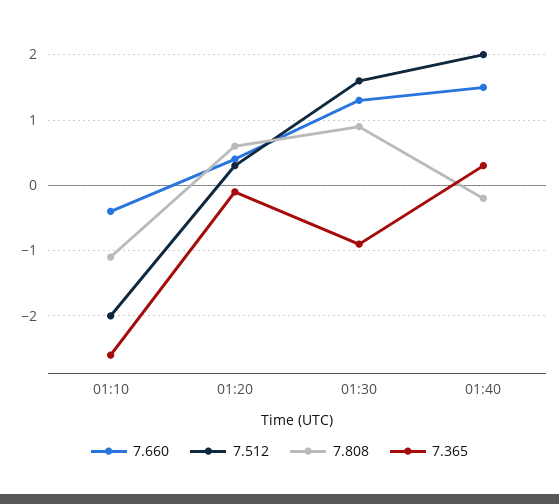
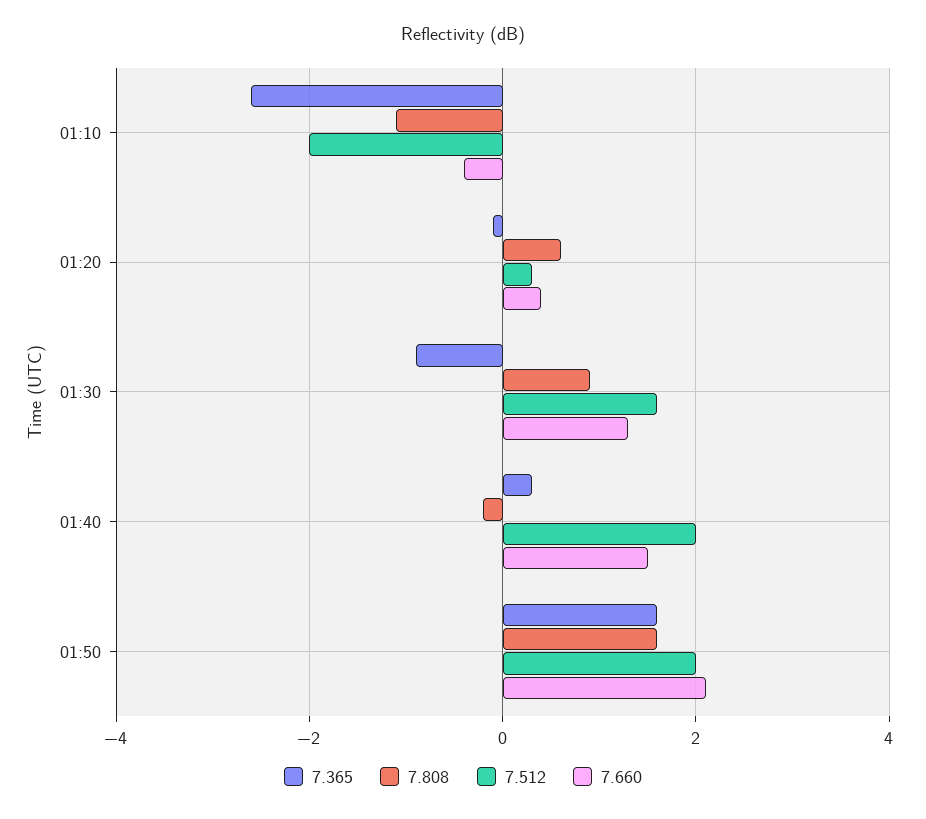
7.365, 01:50: none -> 1.5
7.808, 01:50: none -> 1.5
7.512, 01:50: none -> 2
7.660, 01:50: none -> 2

